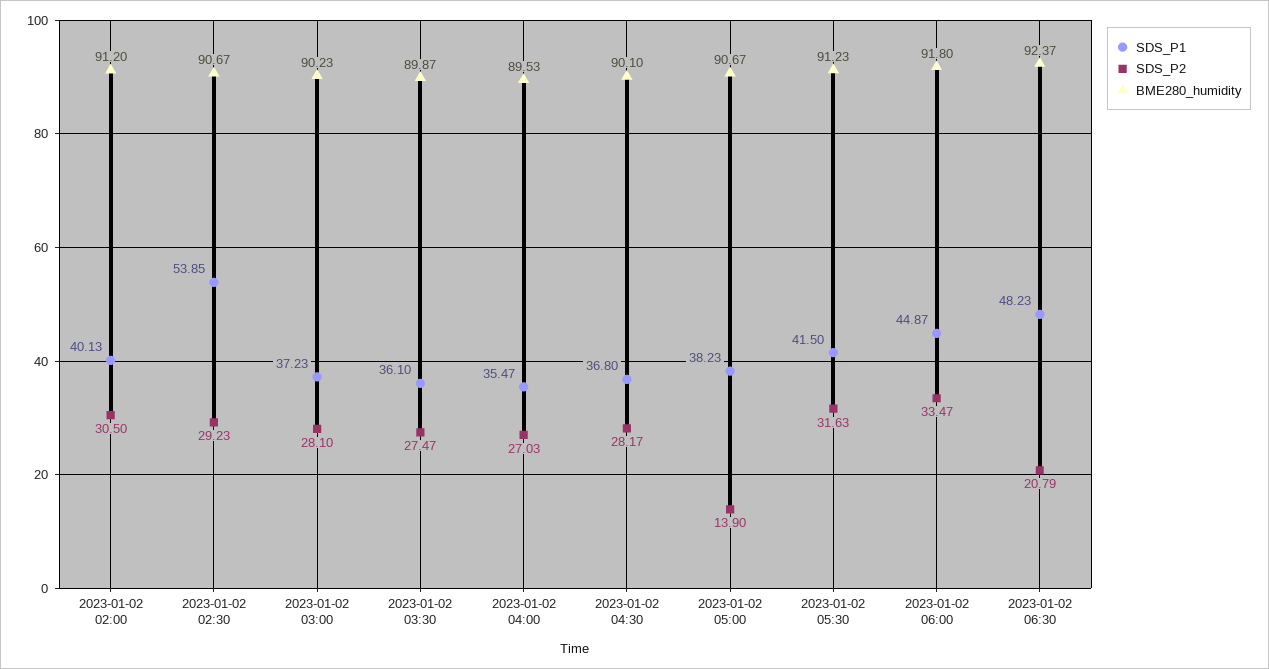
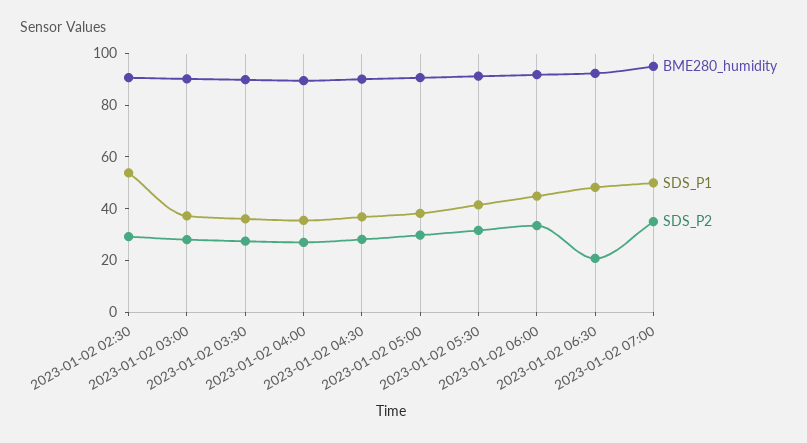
SDS_P1, 2023-01-02 02:00: 40.13 -> none
SDS_P2, 2023-01-02 02:00: 30.5 -> none
BME280_humidity, 2023-01-02 02:00: 91.2 -> none
SDS_P2, 2023-01-02 05:00: 13.9 -> 30
BME280_humidity, 2023-01-02 07:00: none -> 95
SDS_P1, 2023-01-02 07:00: none -> 50
SDS_P2, 2023-01-02 07:00: none -> 35

